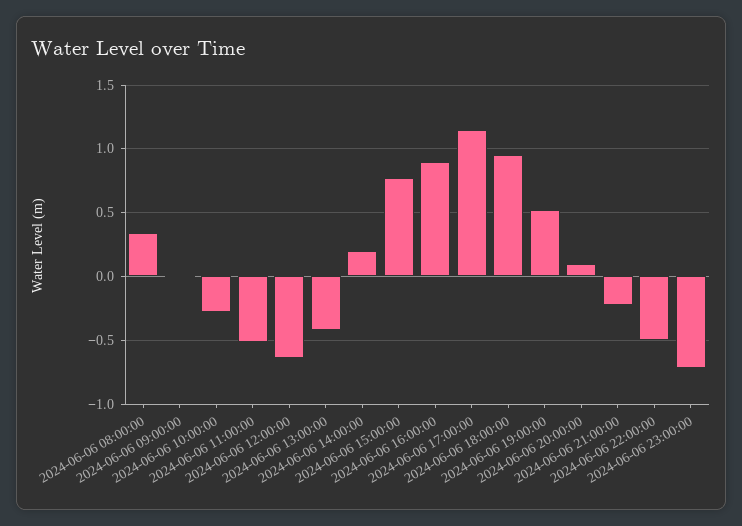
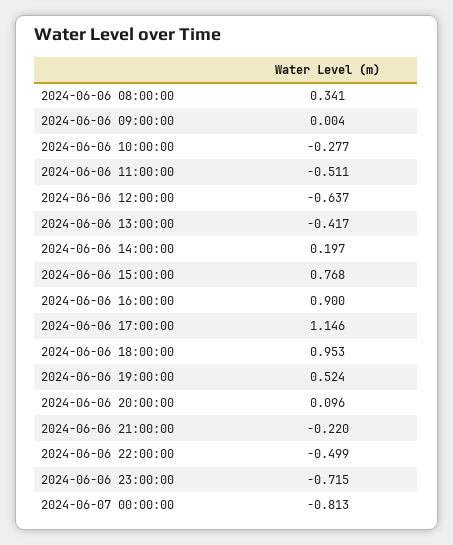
2024-06-07 00:00:00: none -> -0.813

